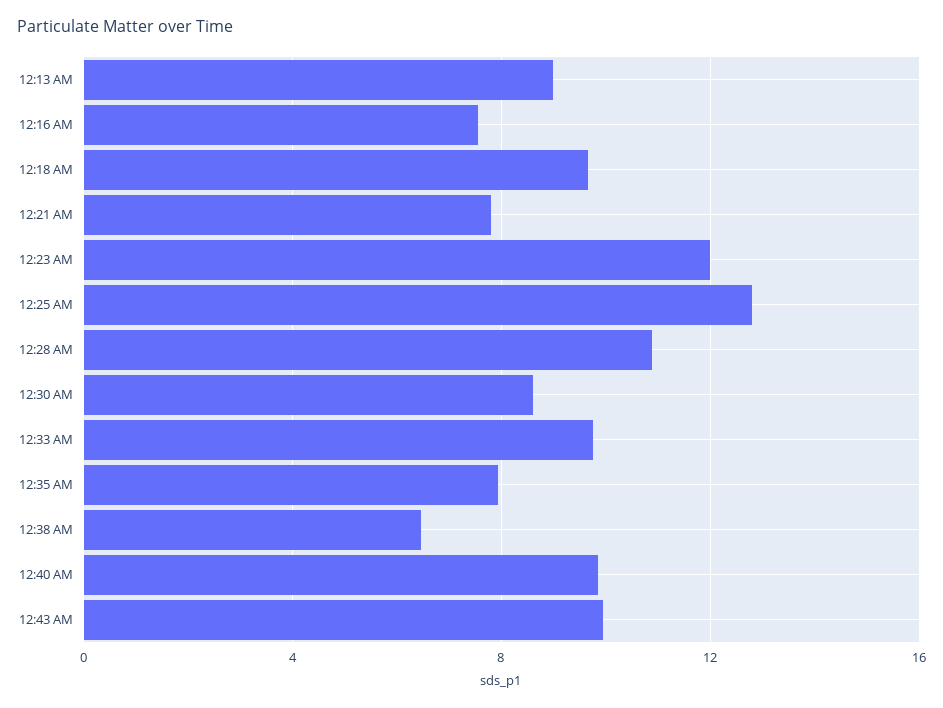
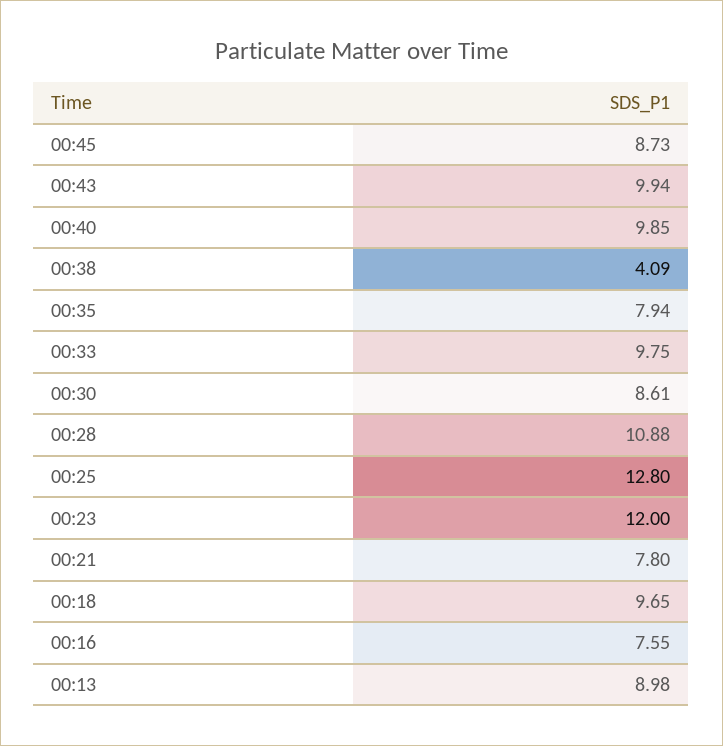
12:38 AM: 6.5 -> 4.09
00:45: none -> 8.73

